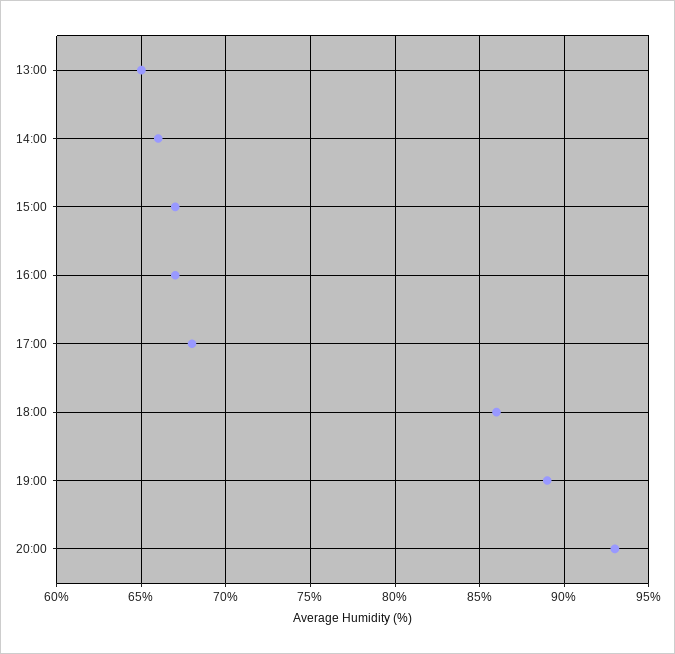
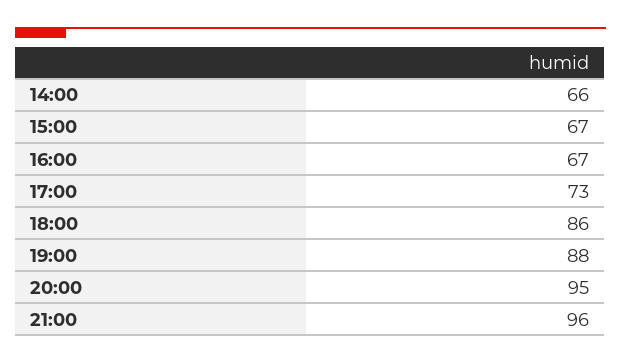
13:00: 65 -> none
17:00: 68 -> 73
19:00: 89 -> 88
20:00: 93 -> 95
21:00: none -> 96

